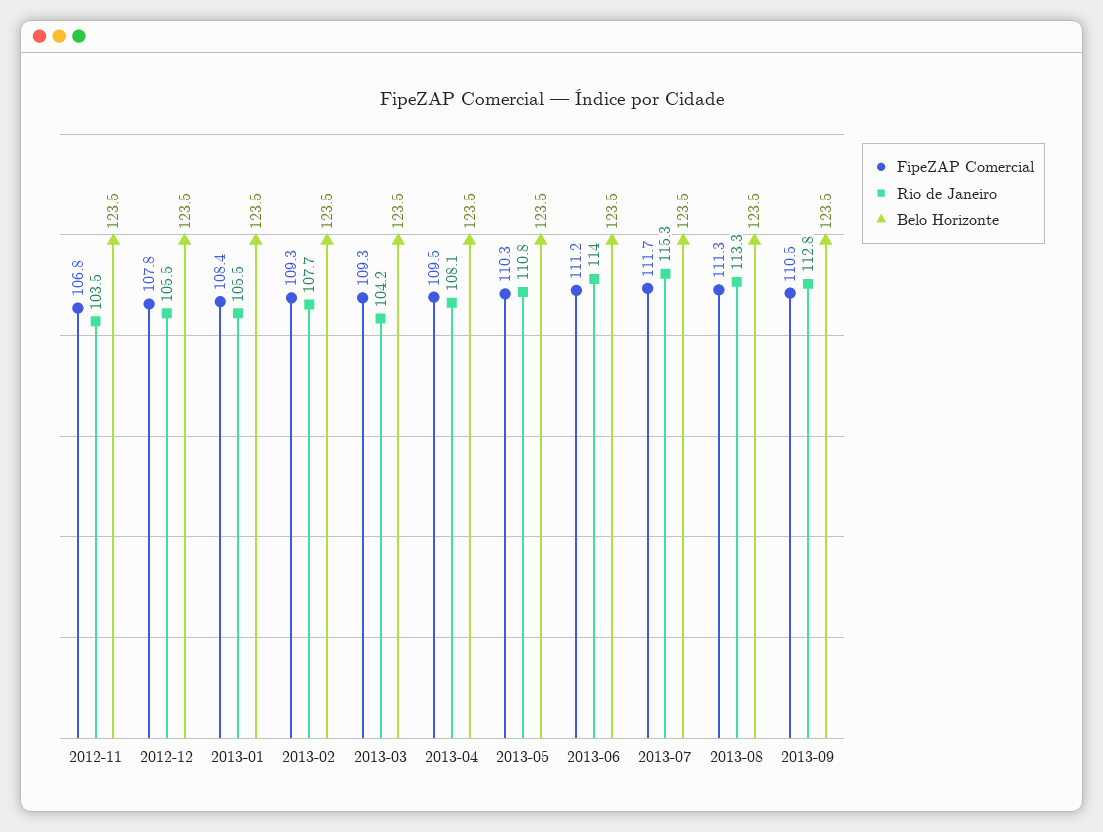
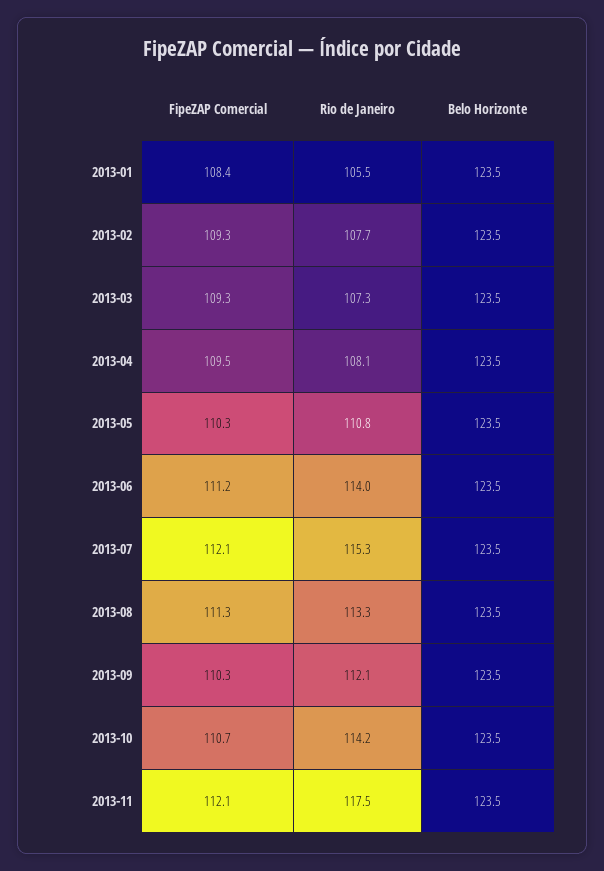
FipeZAP Comercial, 2012-11: 106.8 -> none
Rio de Janeiro, 2012-11: 103.5 -> none
Belo Horizonte, 2012-11: 123.5 -> none
FipeZAP Comercial, 2012-12: 107.8 -> none
Rio de Janeiro, 2012-12: 105.5 -> none
Belo Horizonte, 2012-12: 123.5 -> none
Rio de Janeiro, 2013-03: 104.2 -> 107.3
FipeZAP Comercial, 2013-07: 111.7 -> 112.1
FipeZAP Comercial, 2013-09: 110.5 -> 110.3
Rio de Janeiro, 2013-09: 112.8 -> 112.1
FipeZAP Comercial, 2013-10: none -> 110.7
Rio de Janeiro, 2013-10: none -> 114.2
Belo Horizonte, 2013-10: none -> 123.5
FipeZAP Comercial, 2013-11: none -> 112.1
Rio de Janeiro, 2013-11: none -> 117.5
Belo Horizonte, 2013-11: none -> 123.5

